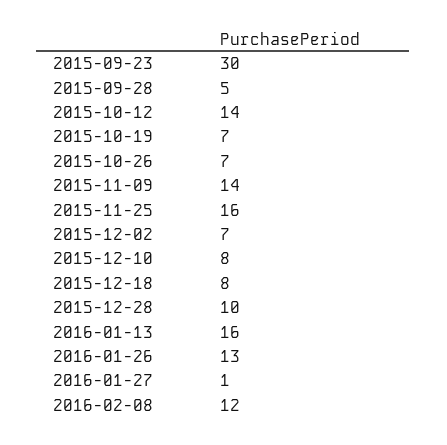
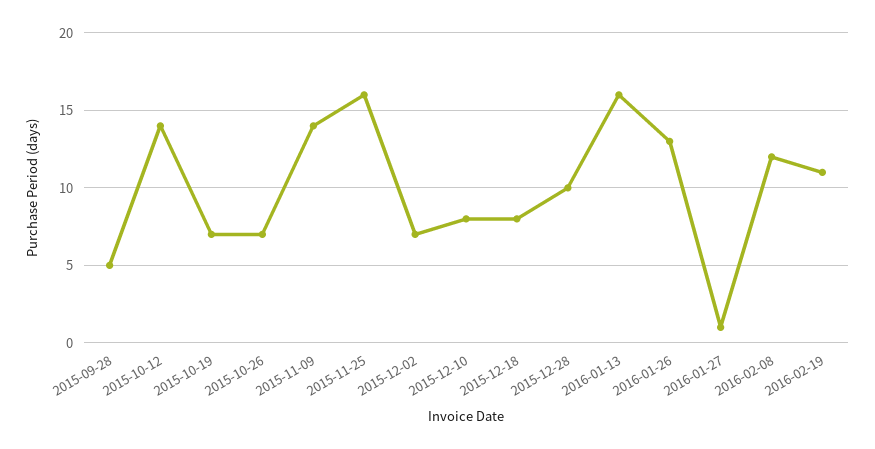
2015-09-23: 30 -> none
2016-02-19: none -> 11

